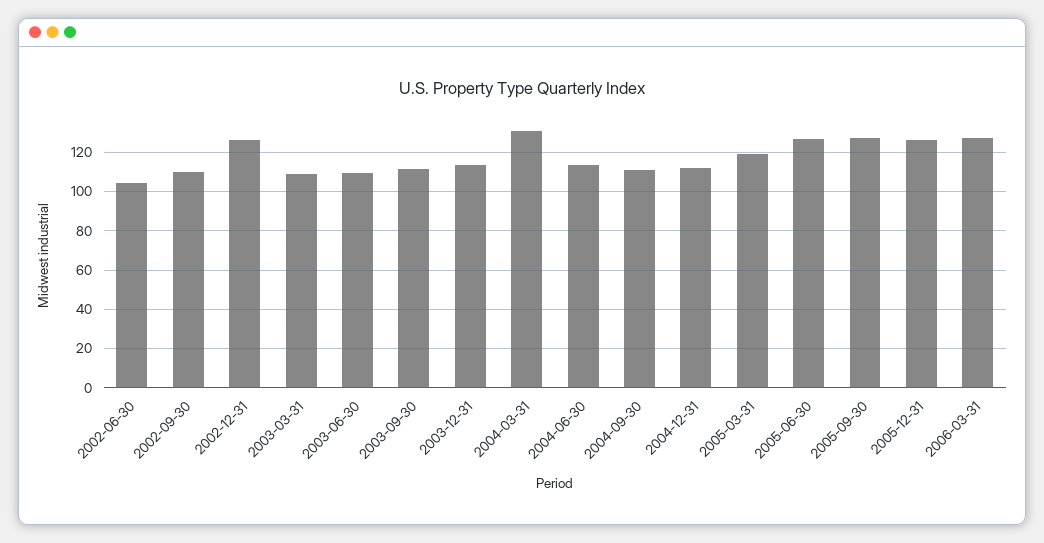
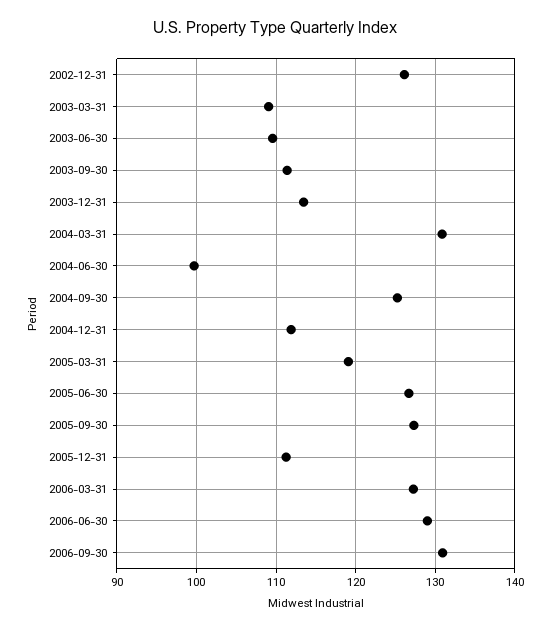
2002-06-30: 105 -> none
2002-09-30: 110 -> none
2004-06-30: 115 -> 100
2004-09-30: 110 -> 125
2005-12-31: 125 -> 111
2006-06-30: none -> 129
2006-09-30: none -> 131

